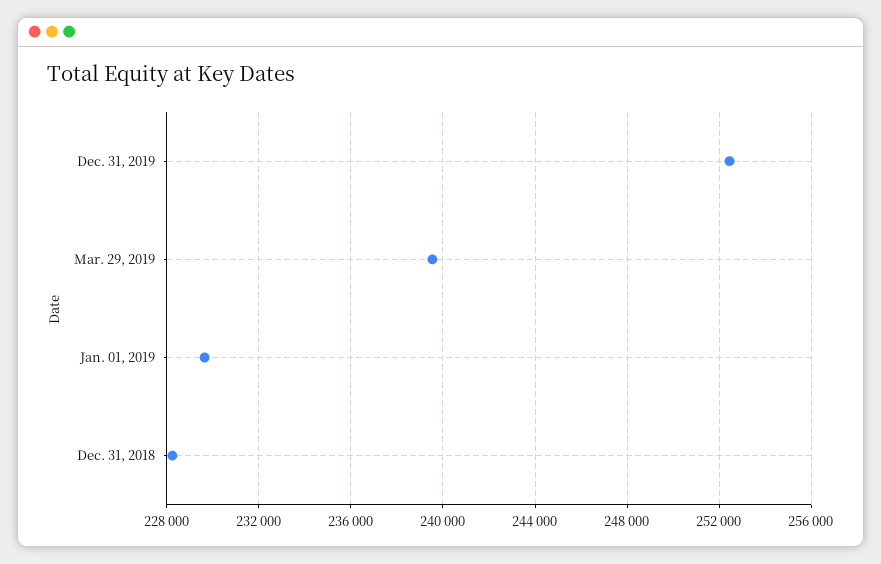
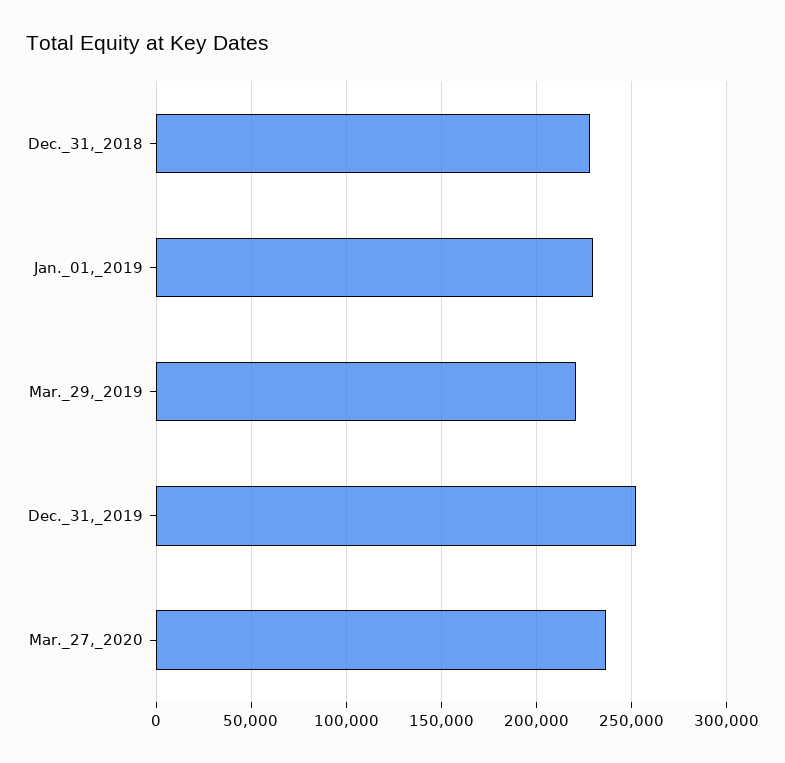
Mar. 29, 2019: 239500 -> 220000
Mar._27,_2020: none -> 235000

